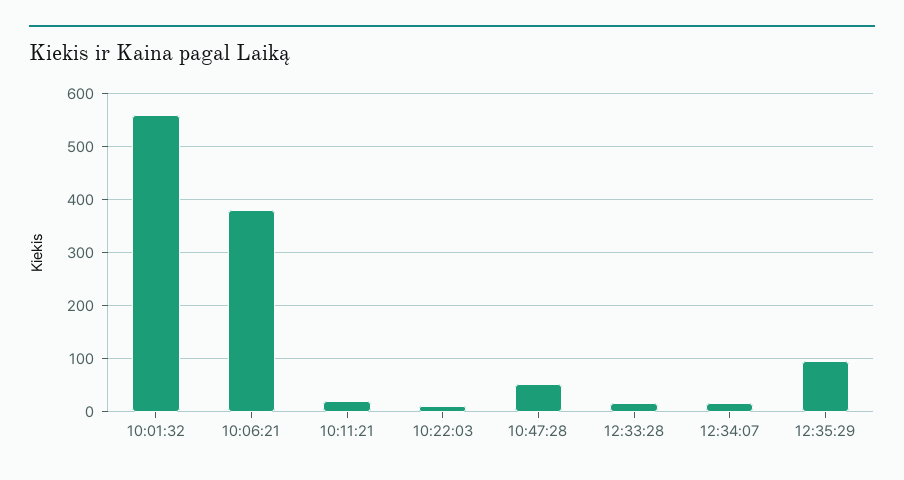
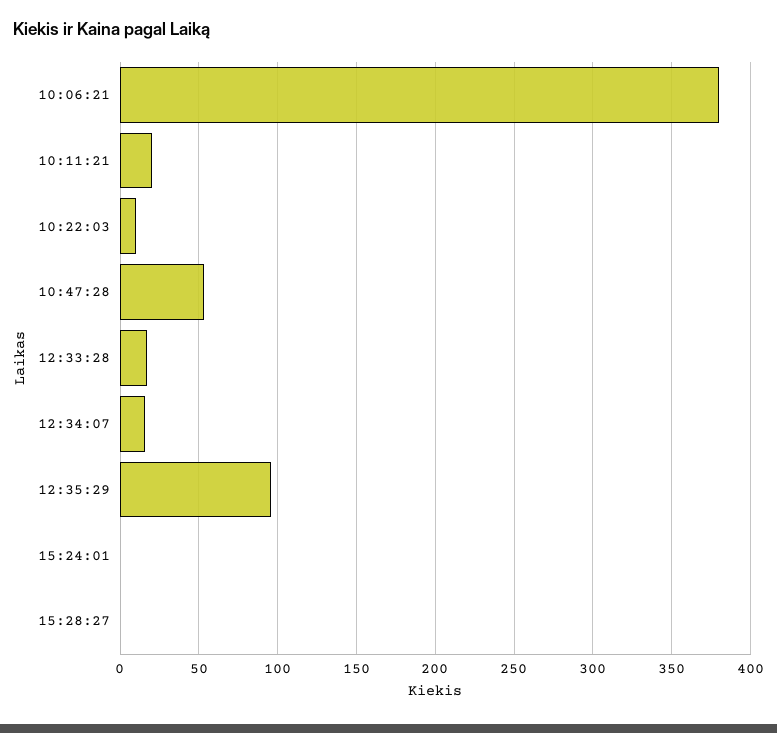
10:01:32: 560 -> none
15:24:01: none -> 0
15:28:27: none -> 0

